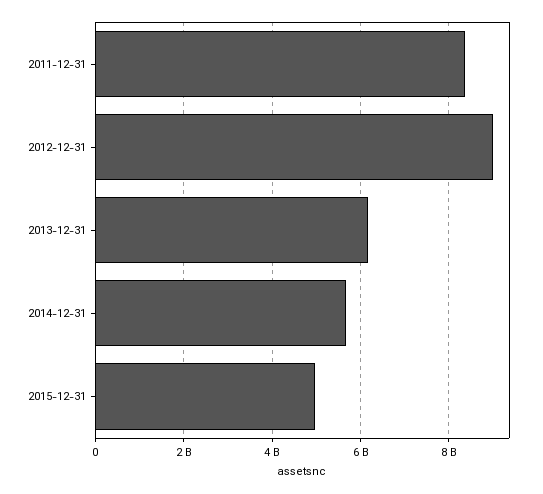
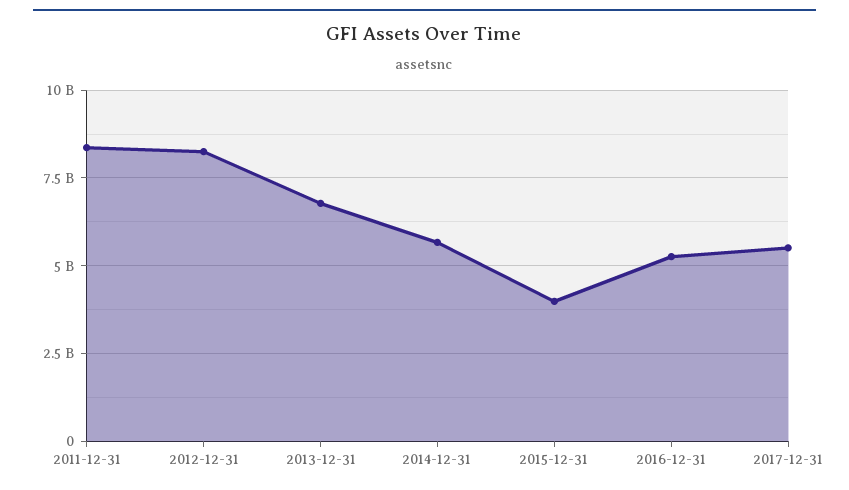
2012-12-31: 9000000000 -> 8250000000
2013-12-31: 6200000000 -> 6750000000
2015-12-31: 5000000000 -> 4000000000
2016-12-31: none -> 5250000000
2017-12-31: none -> 5500000000

